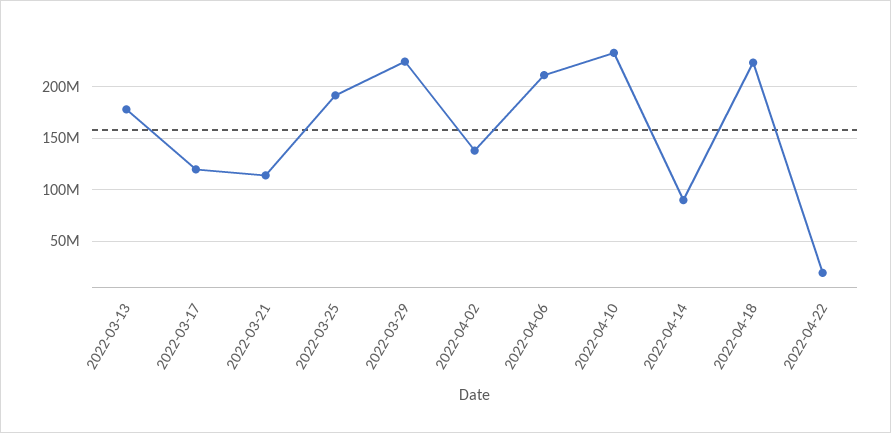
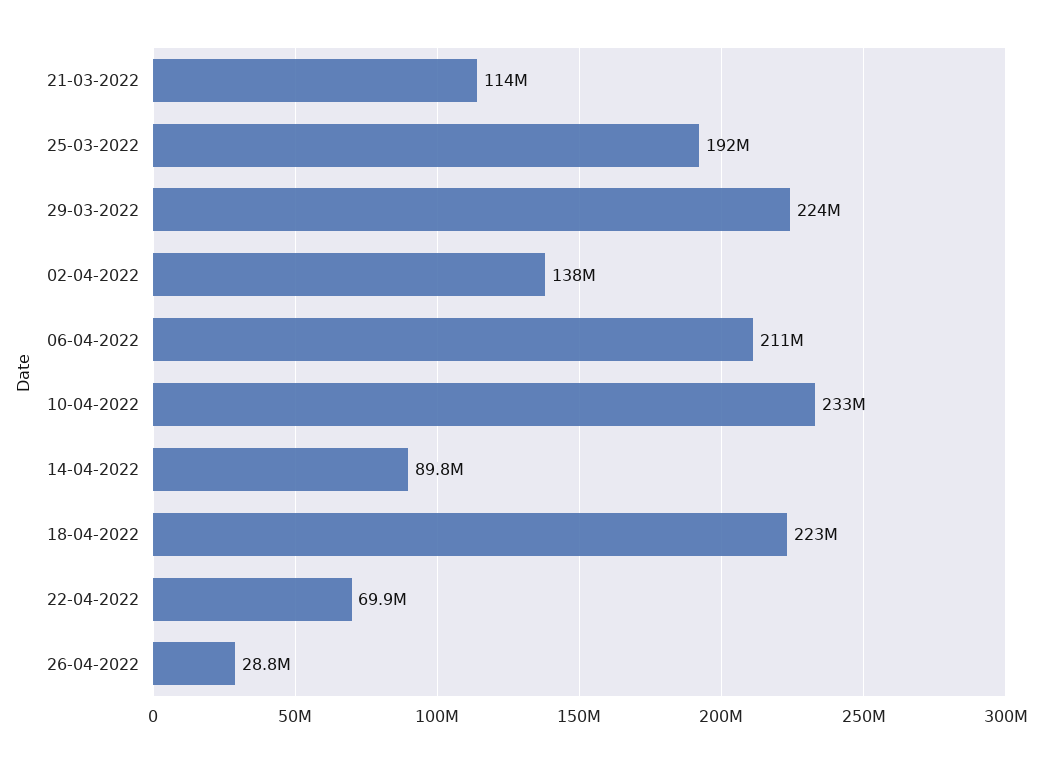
2022-03-13: 180000000 -> none
2022-03-17: 120000000 -> none
2022-04-22: 20000000 -> 69900000
26-04-2022: none -> 28800000

